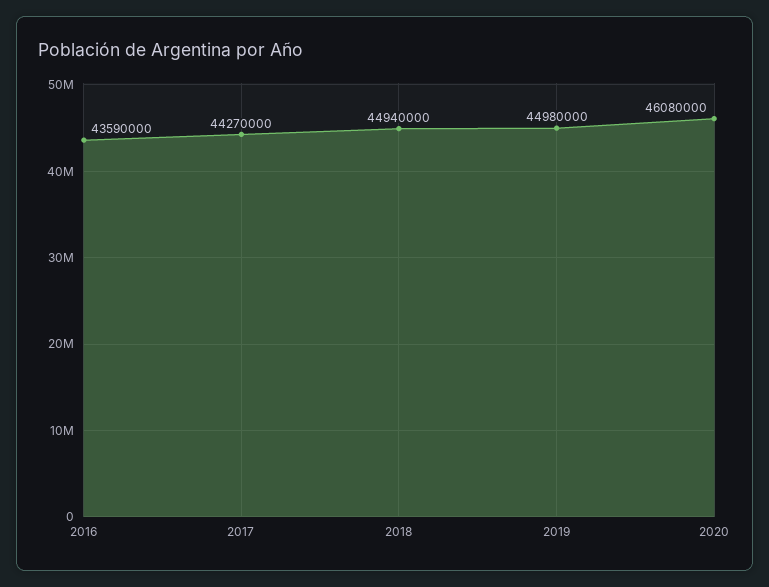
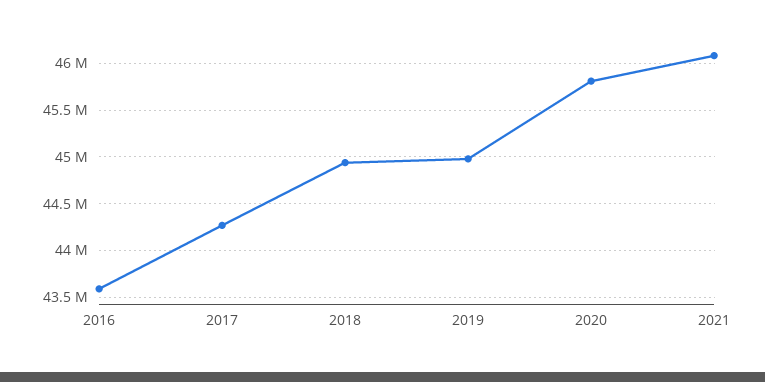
2020: 46080000 -> 45800000
2021: none -> 46100000

